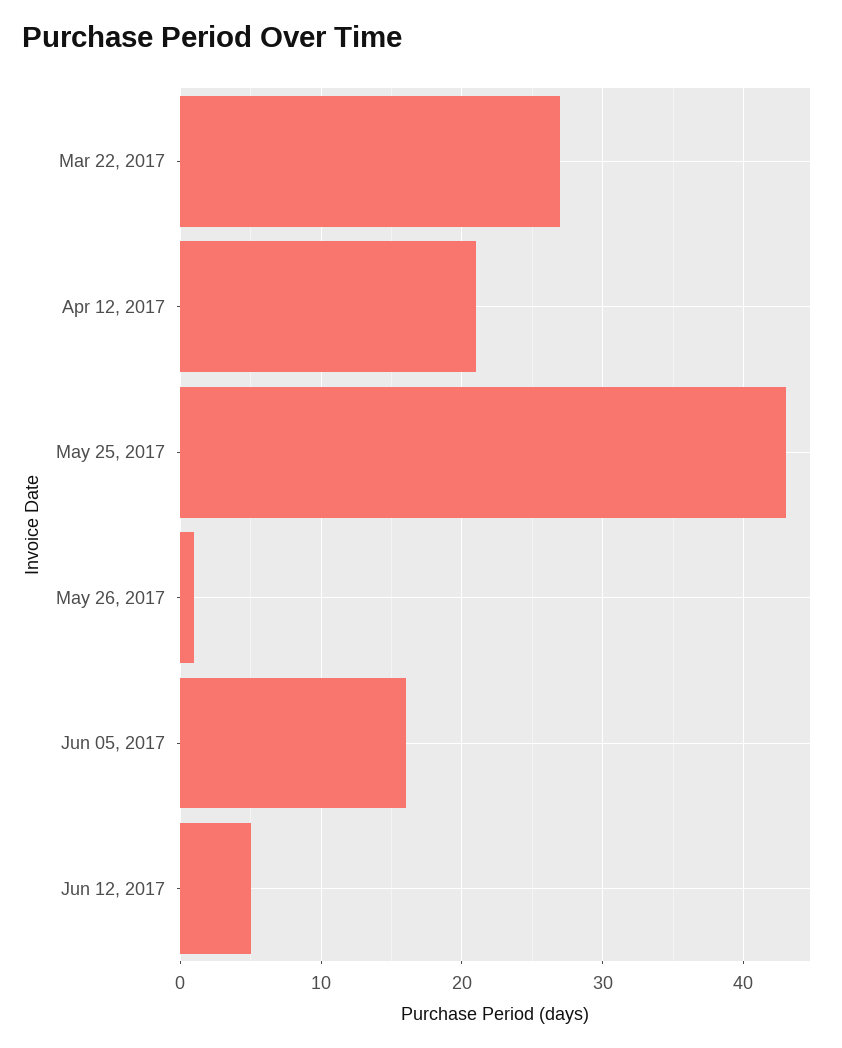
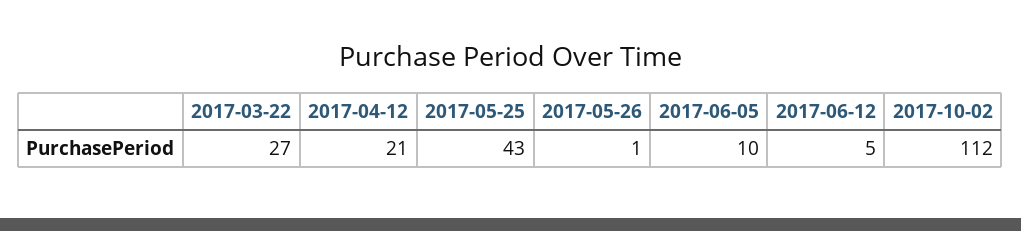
Jun 05, 2017: 16 -> 10
2017-10-02: none -> 112

